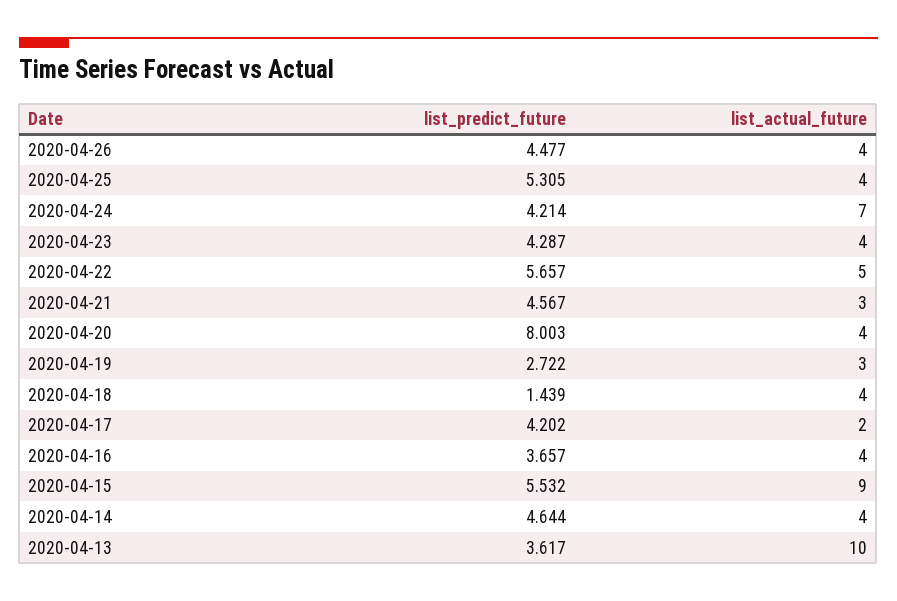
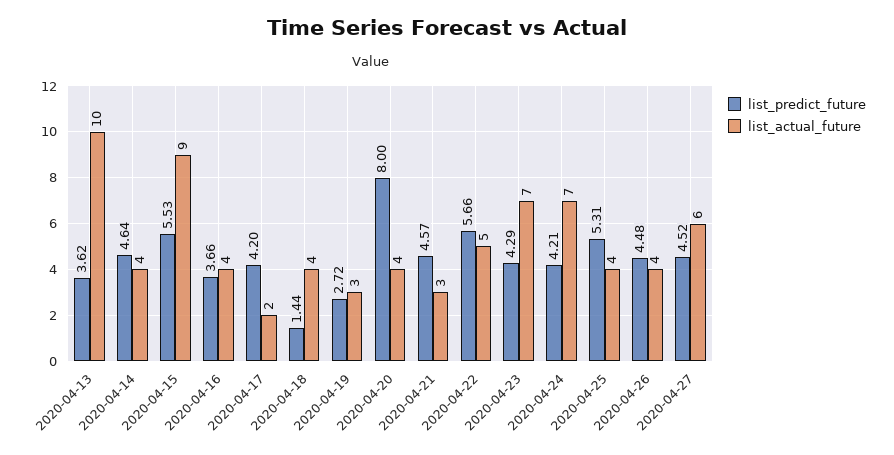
list_actual_future, 2020-04-23: 4 -> 7
list_predict_future, 2020-04-27: none -> 4.52
list_actual_future, 2020-04-27: none -> 6

